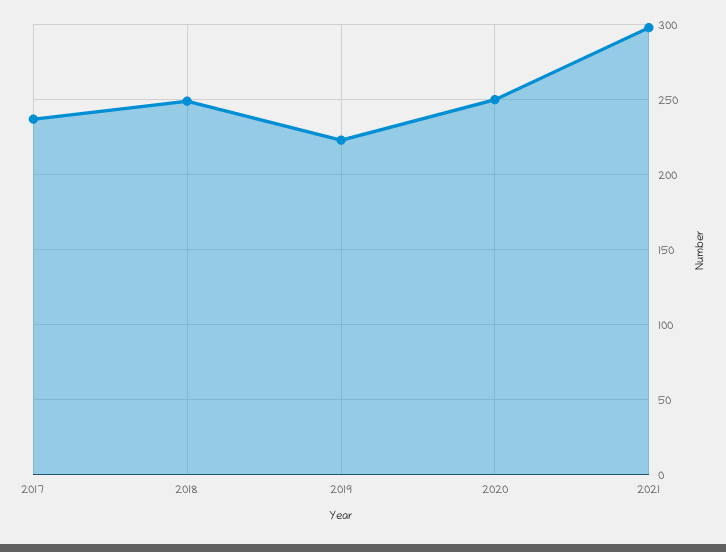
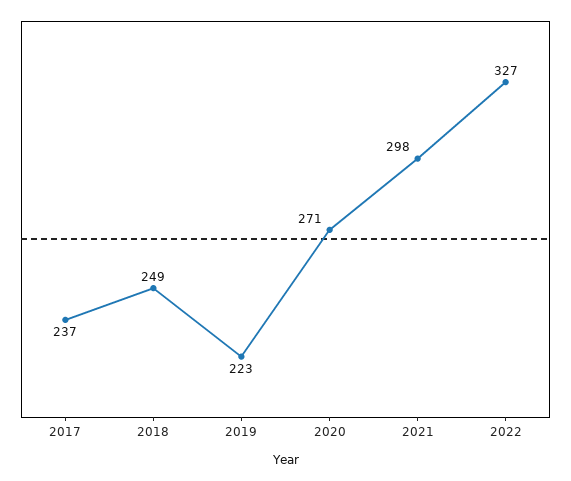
2020: 250 -> 271
2022: none -> 327

